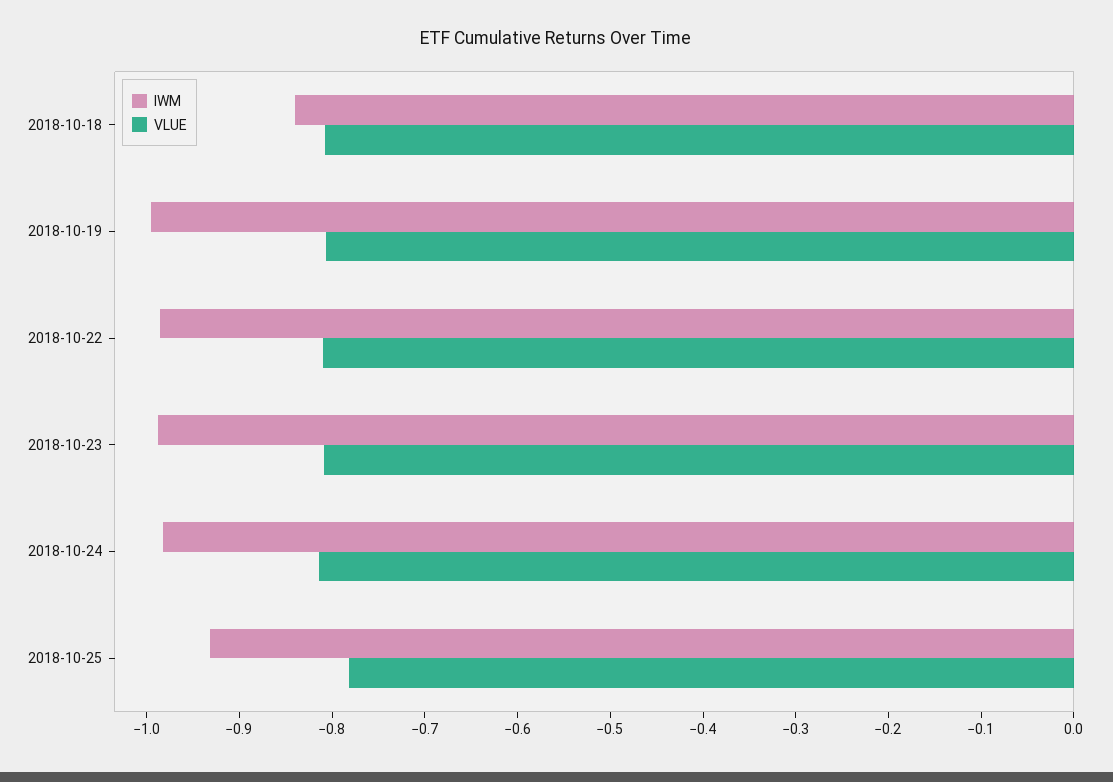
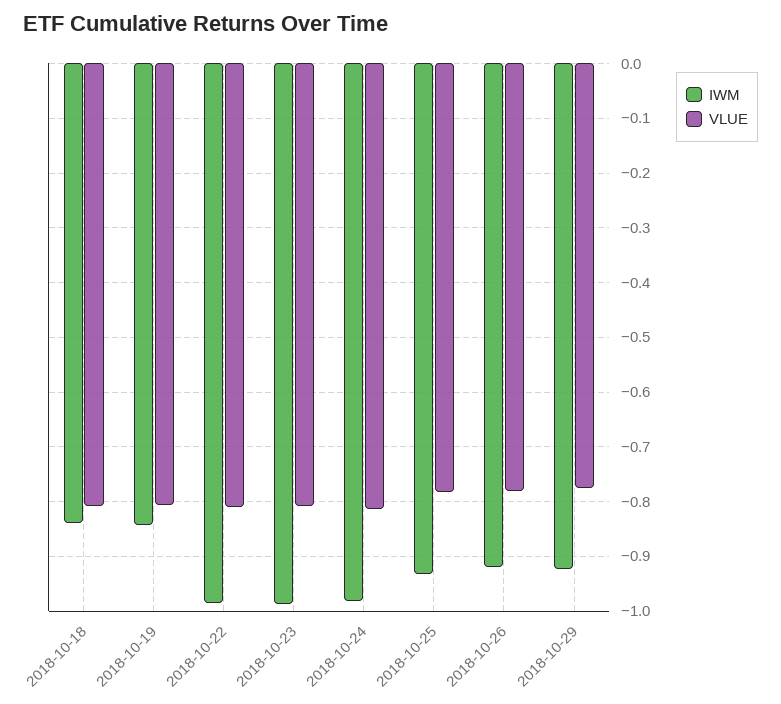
IWM, 2018-10-19: -1 -> -0.84
IWM, 2018-10-26: none -> -0.92
VLUE, 2018-10-26: none -> -0.78
IWM, 2018-10-29: none -> -0.92
VLUE, 2018-10-29: none -> -0.78

